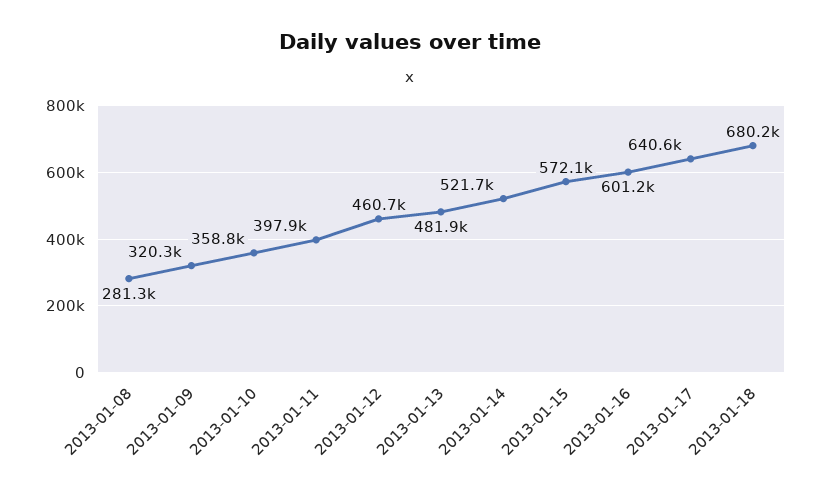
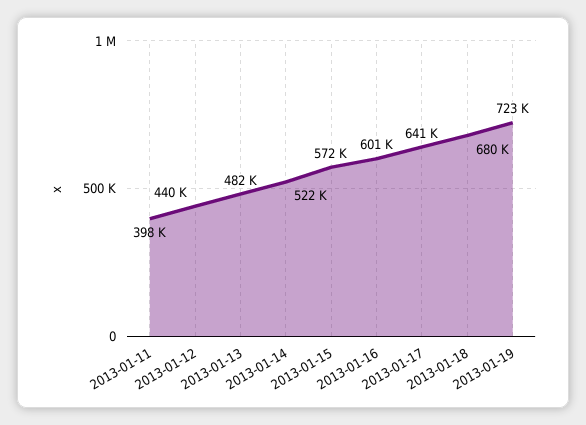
2013-01-08: 281300 -> none
2013-01-09: 320300 -> none
2013-01-10: 358800 -> none
2013-01-12: 460700 -> 440000
2013-01-19: none -> 723000

